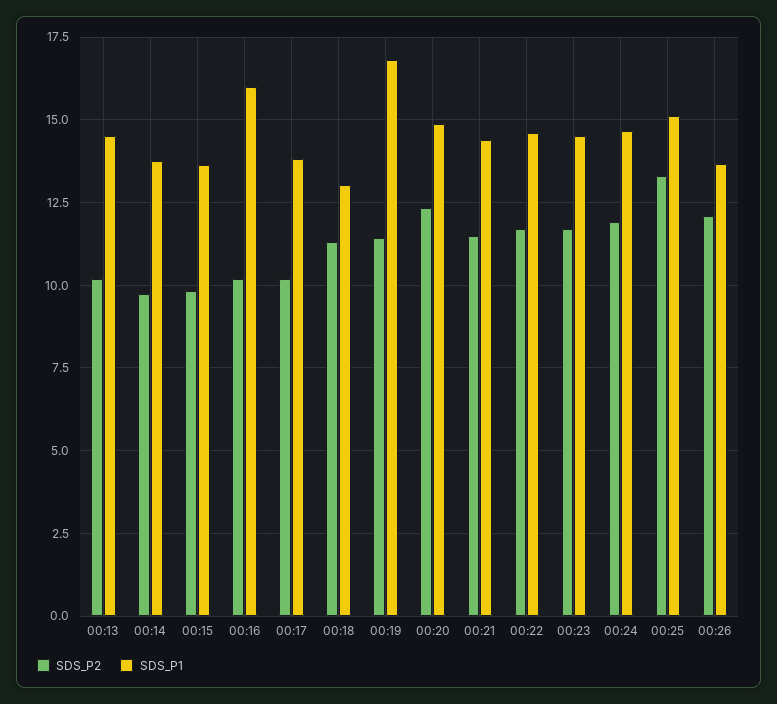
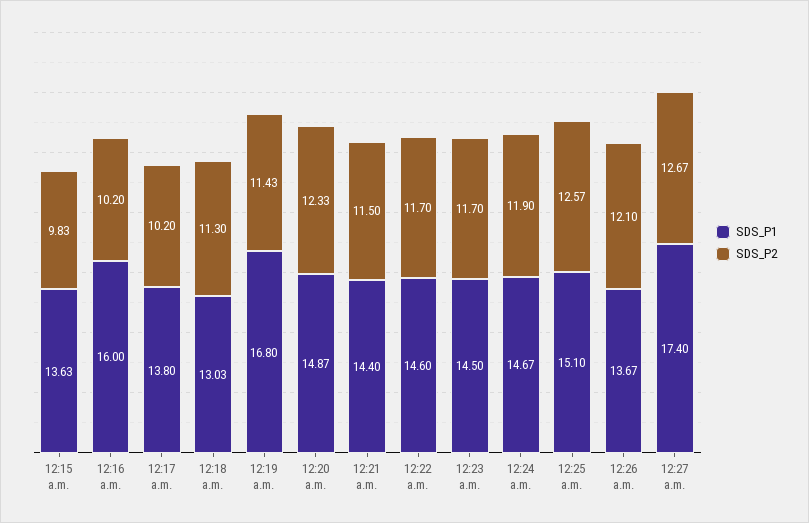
SDS_P2, 00:13: 10.25 -> none
SDS_P1, 00:13: 14.5 -> none
SDS_P2, 00:14: 9.75 -> none
SDS_P1, 00:14: 13.75 -> none
SDS_P2, 00:25: 13.25 -> 12.57
SDS_P1, 12:27 a.m.: none -> 17.4
SDS_P2, 12:27 a.m.: none -> 12.67

